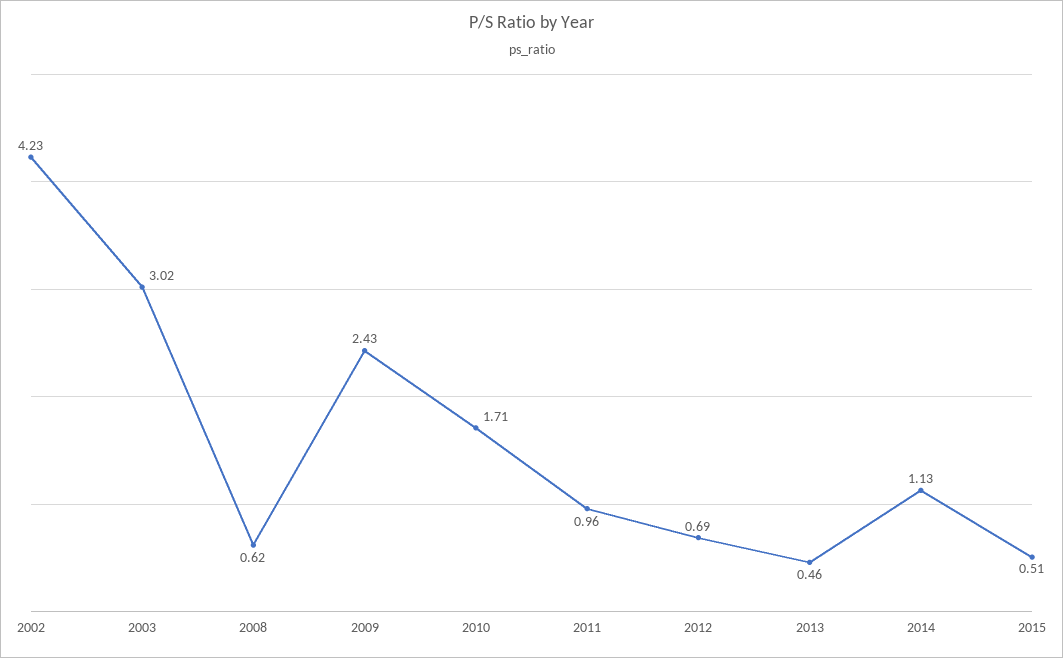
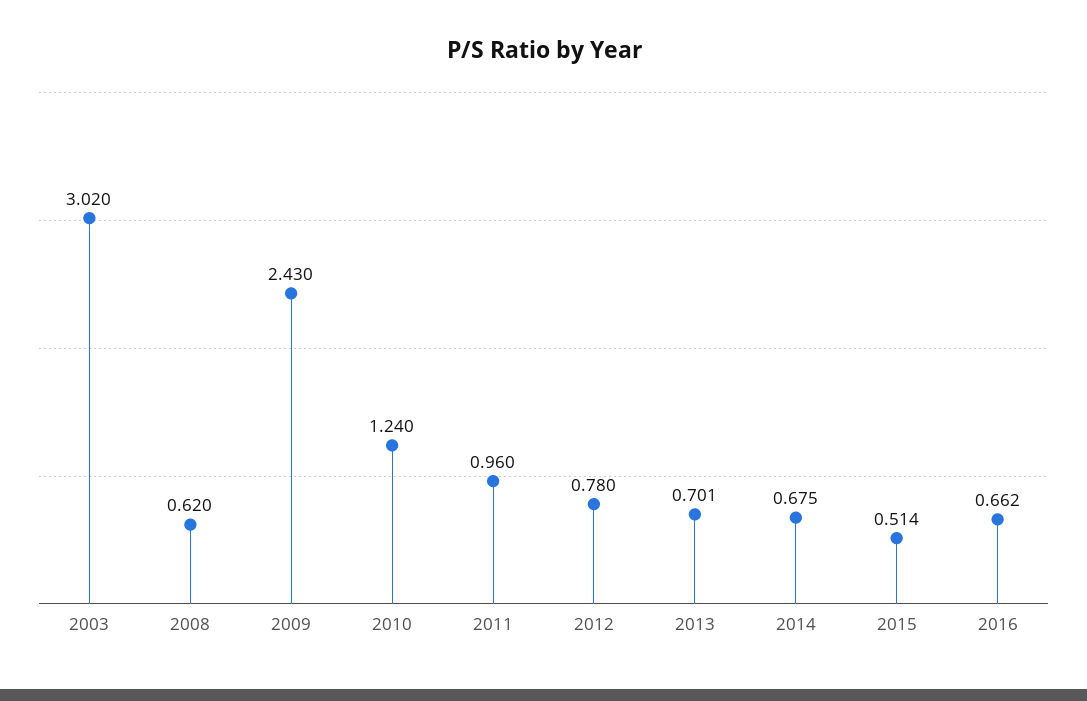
2002: 4.23 -> none
2010: 1.71 -> 1.24
2012: 0.69 -> 0.78
2013: 0.46 -> 0.701
2014: 1.13 -> 0.675
2016: none -> 0.662

